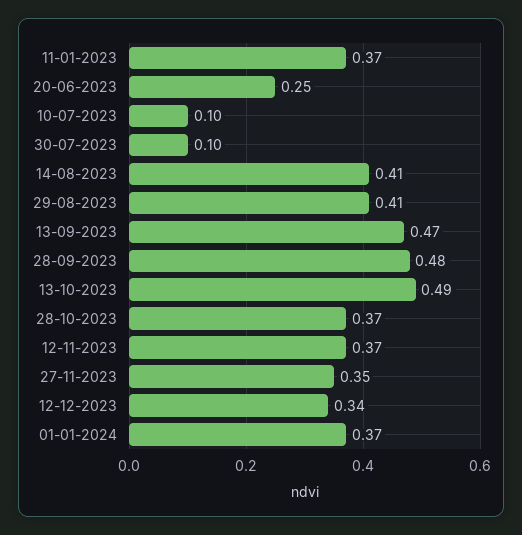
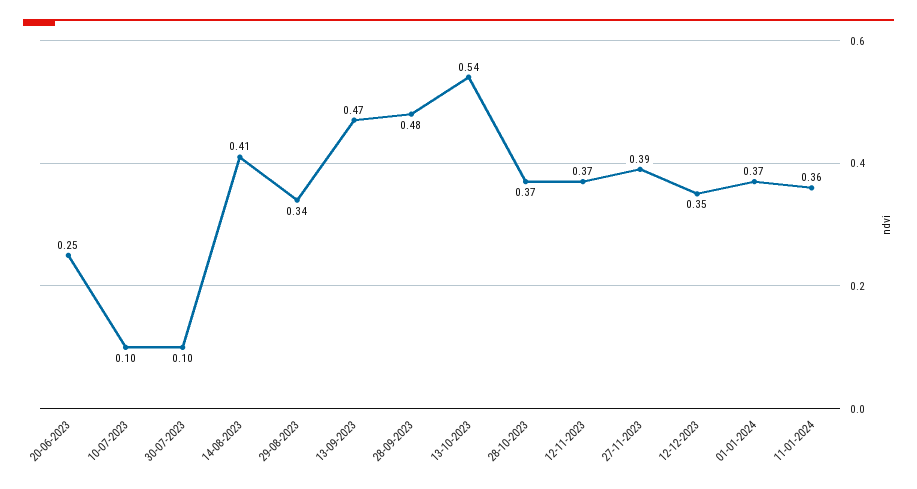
11-01-2023: 0.37 -> none
29-08-2023: 0.41 -> 0.34
13-10-2023: 0.49 -> 0.54
27-11-2023: 0.35 -> 0.39
12-12-2023: 0.34 -> 0.35
11-01-2024: none -> 0.36

